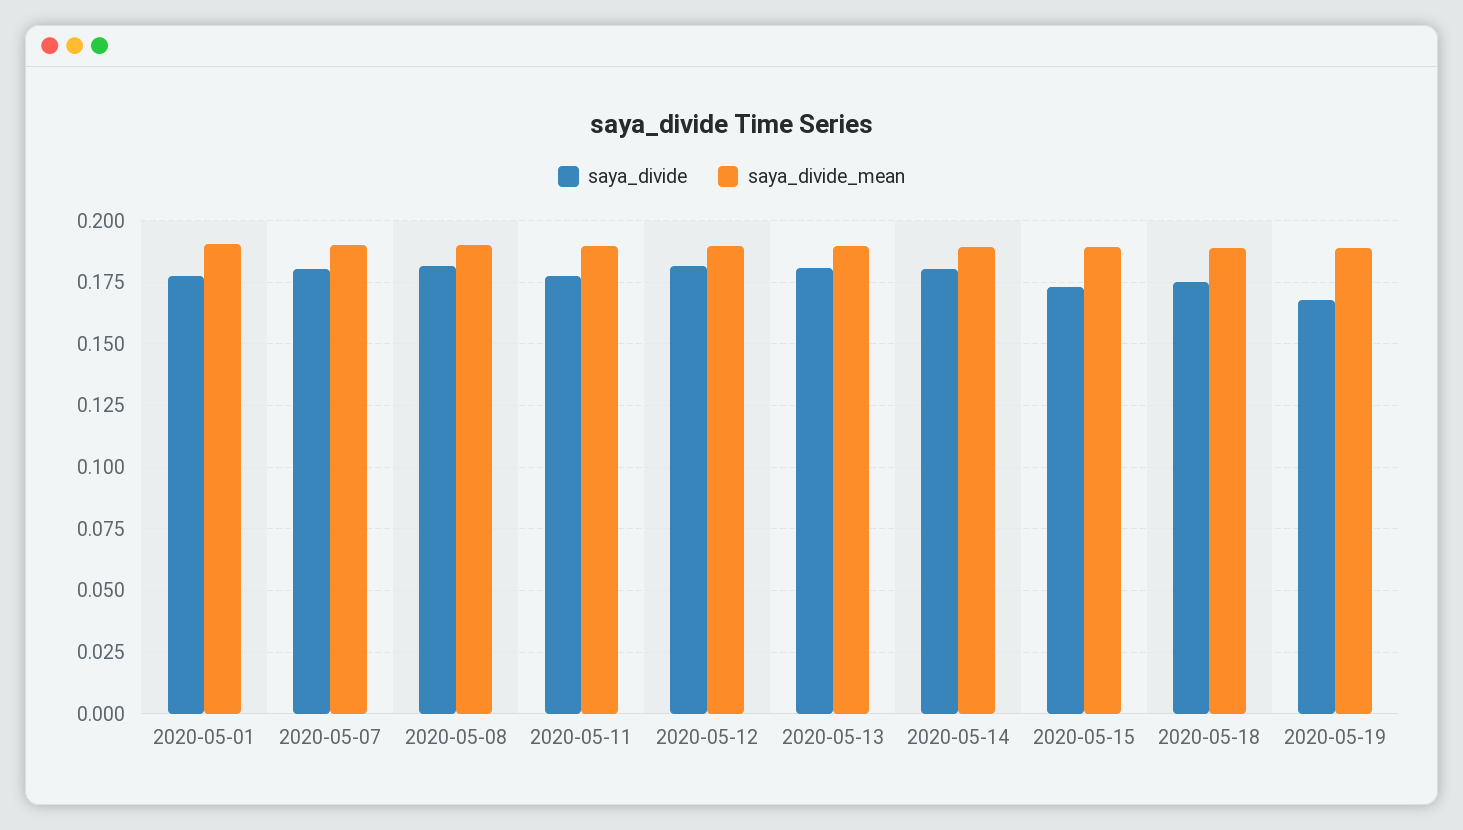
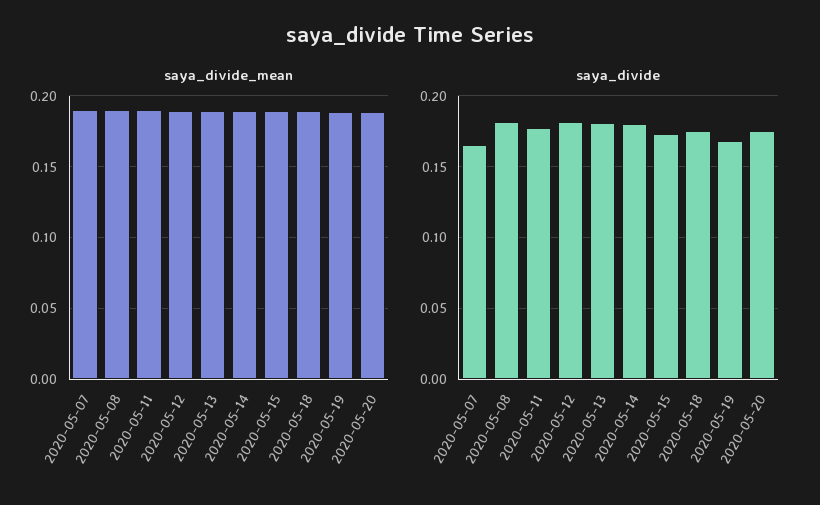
saya_divide, 2020-05-01: 0.1775 -> none
saya_divide_mean, 2020-05-01: 0.19 -> none
saya_divide, 2020-05-07: 0.18 -> 0.165
saya_divide_mean, 2020-05-20: none -> 0.19
saya_divide, 2020-05-20: none -> 0.175

